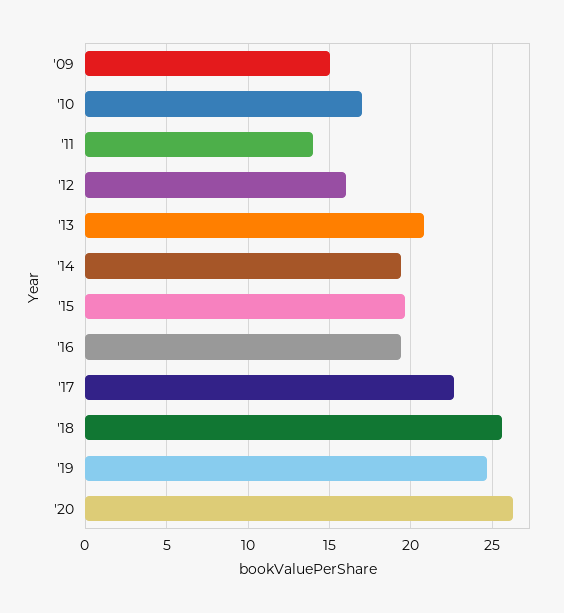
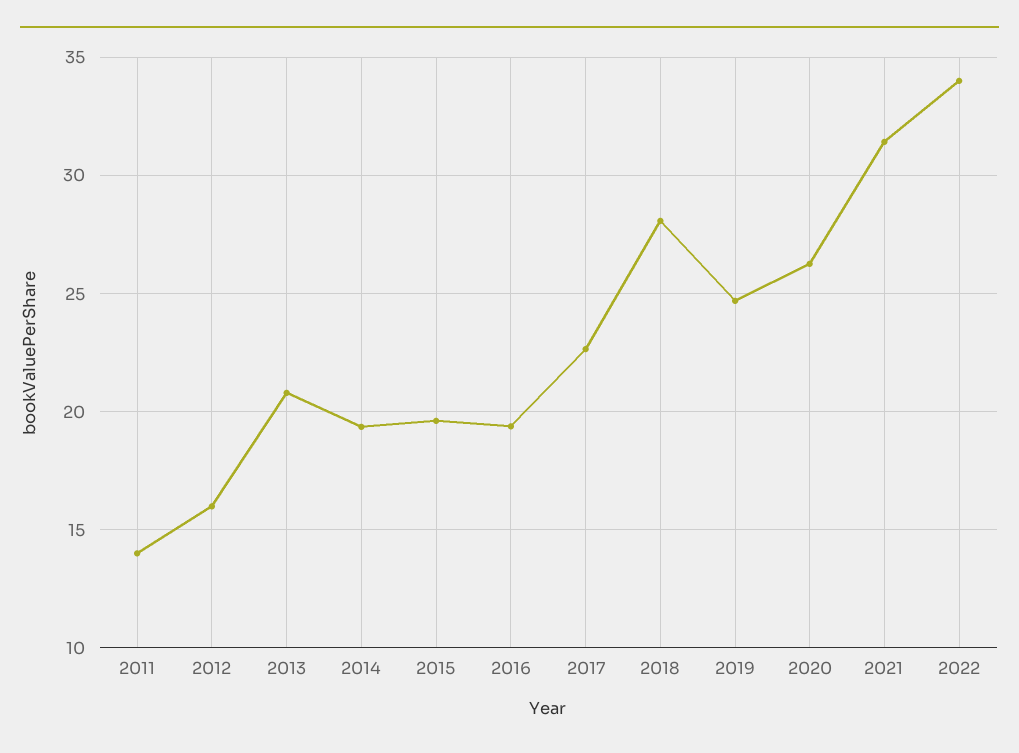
'09: 15 -> none
'10: 17 -> none
'18: 25.5 -> 28
2021: none -> 31.5
2022: none -> 34

